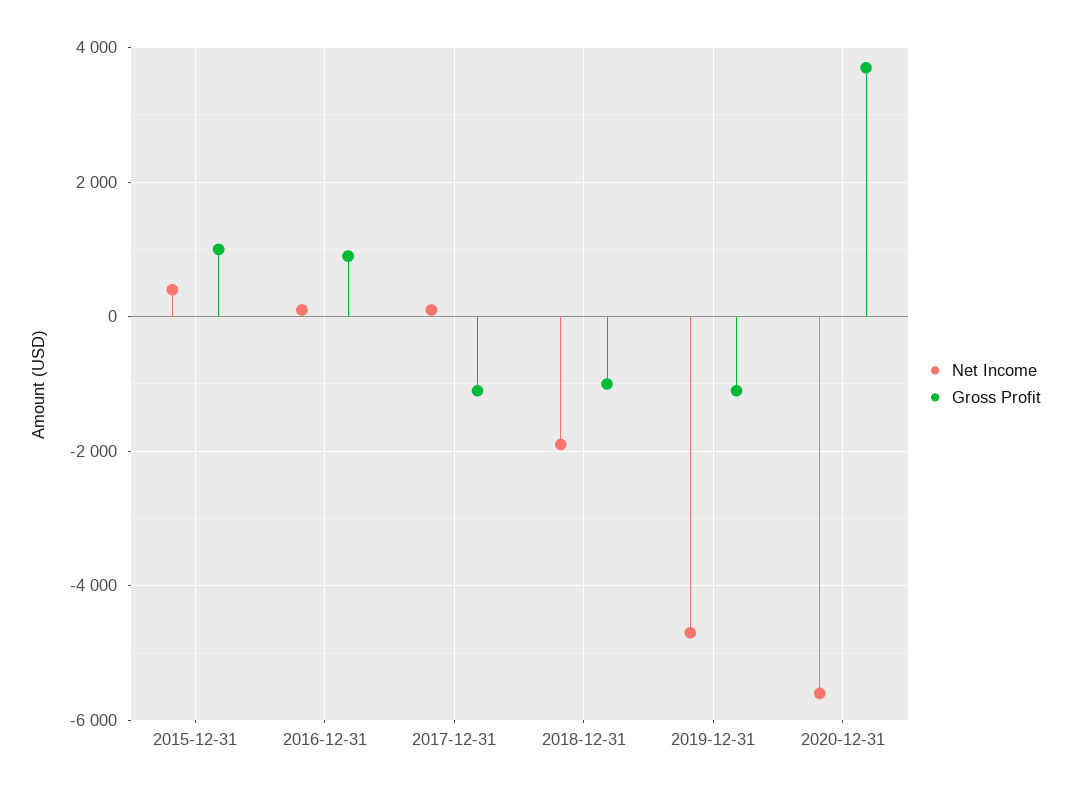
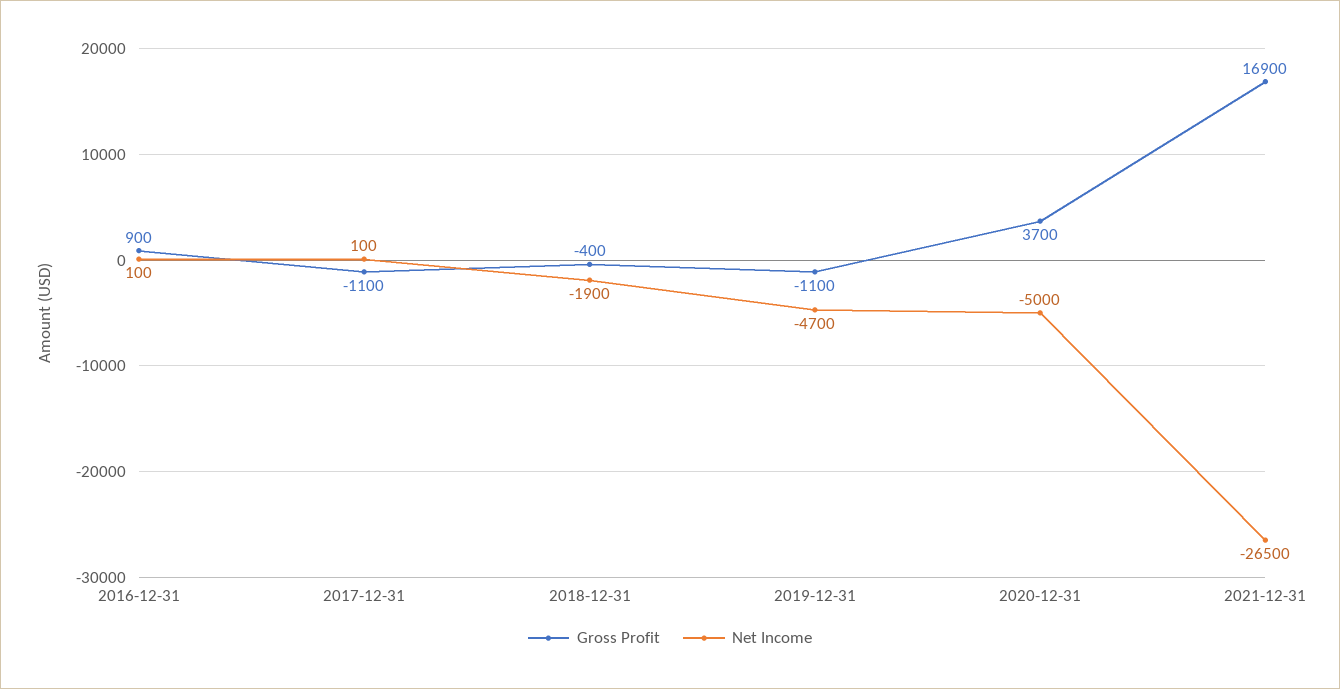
Net Income, 2015-12-31: 400 -> none
Gross Profit, 2015-12-31: 1000 -> none
Gross Profit, 2018-12-31: -1000 -> -400
Net Income, 2020-12-31: -5600 -> -5000
Gross Profit, 2021-12-31: none -> 16900
Net Income, 2021-12-31: none -> -26500

